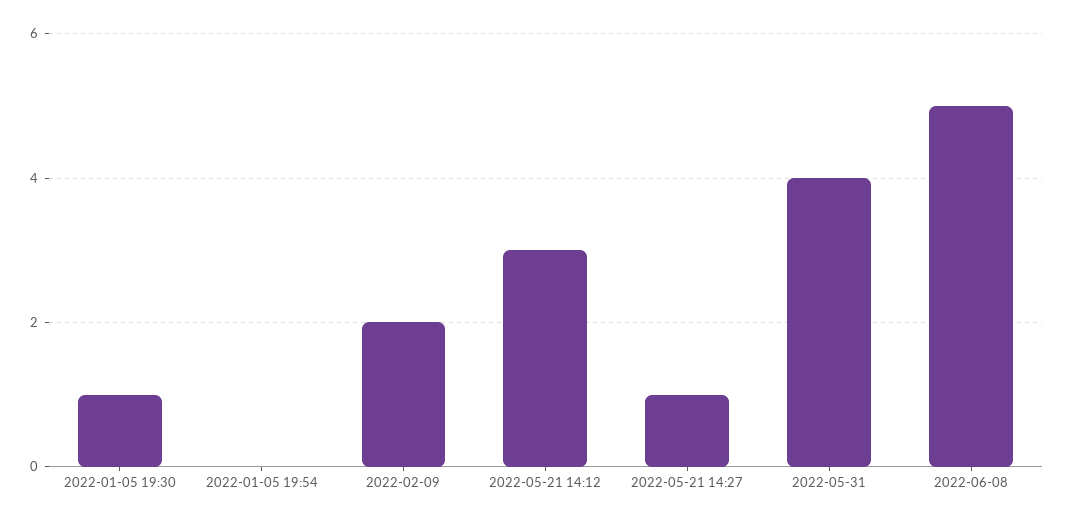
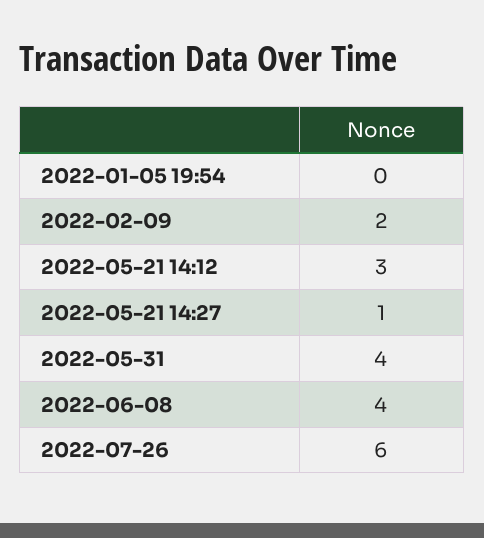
2022-01-05 19:30: 1 -> none
2022-06-08: 5 -> 4
2022-07-26: none -> 6

